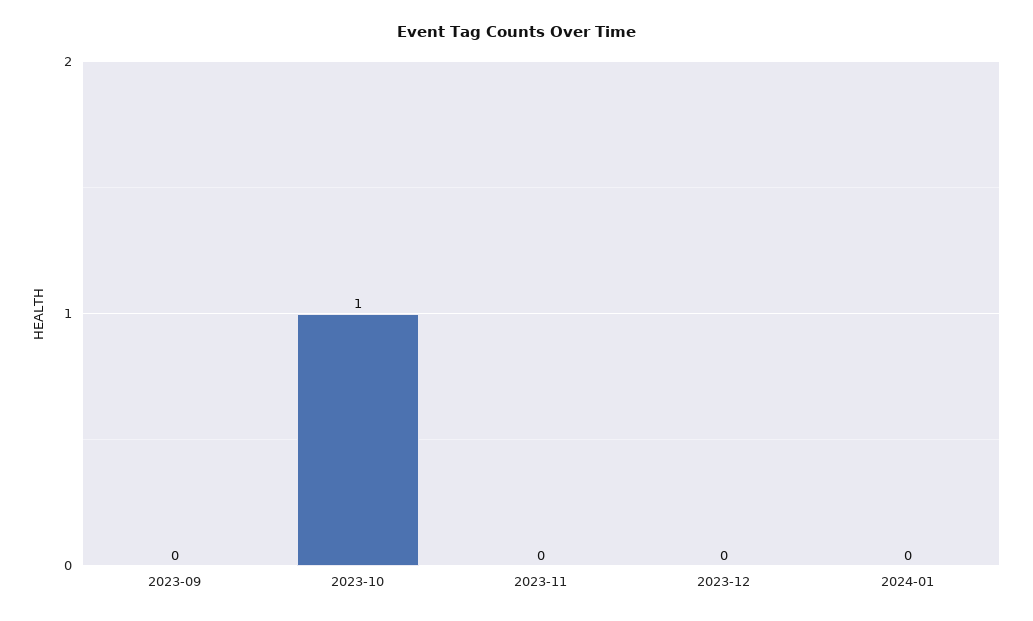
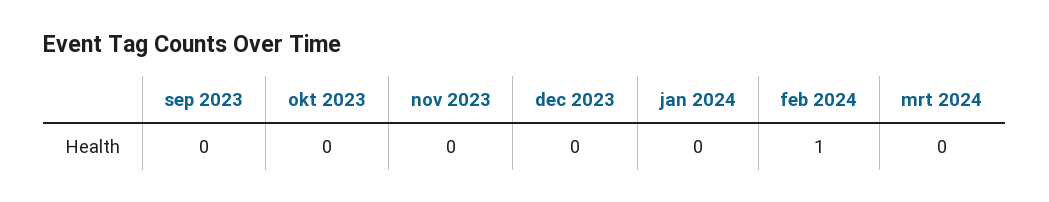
2023-10: 1 -> 0
feb 2024: none -> 1
mrt 2024: none -> 0

